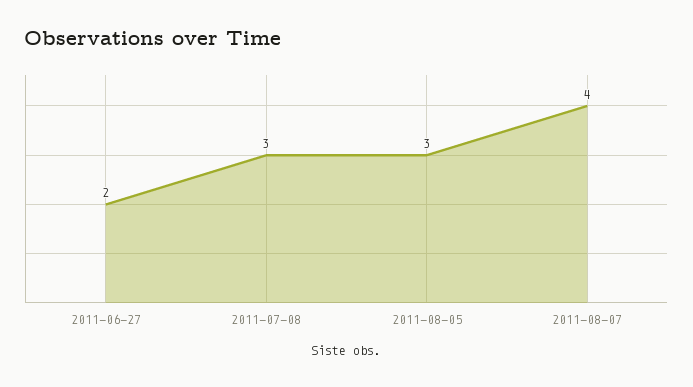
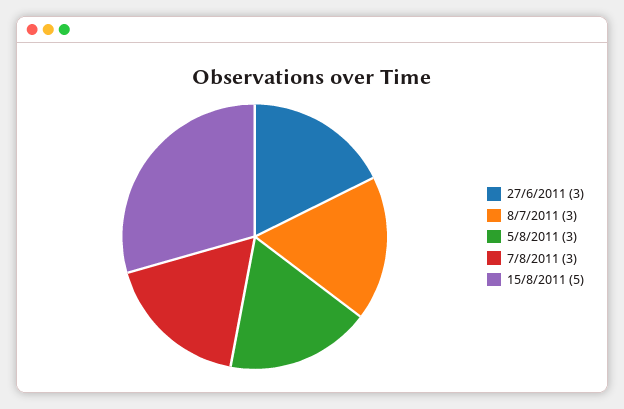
2011-06-27: 2 -> 3
2011-08-07: 4 -> 3
15/8/2011: none -> 5

